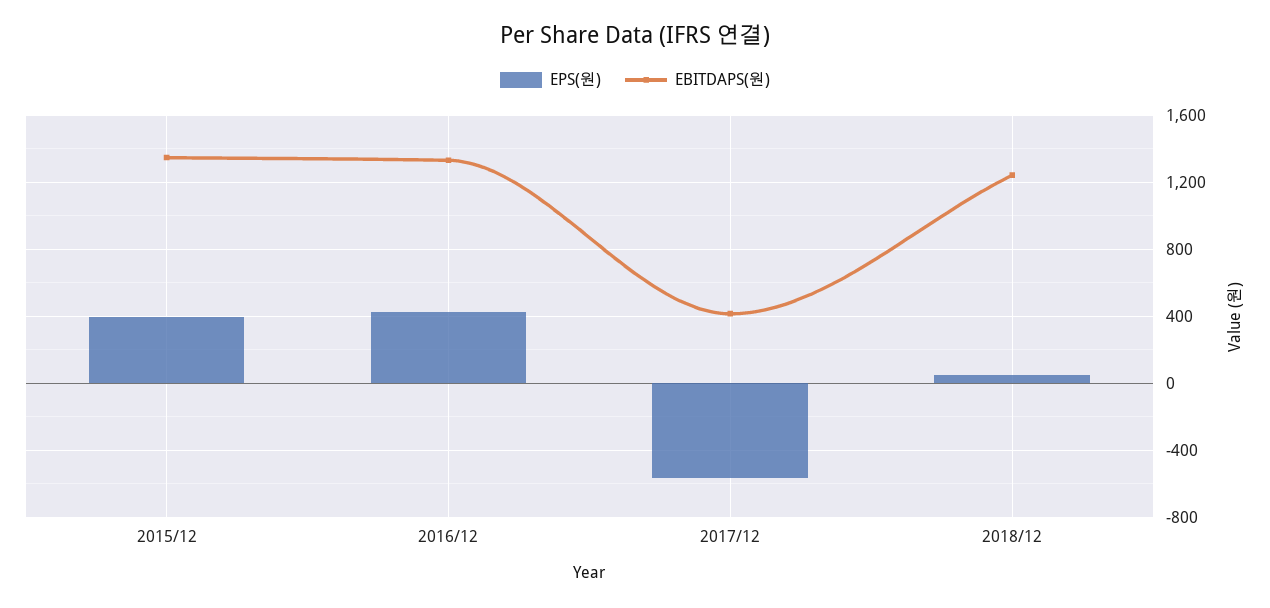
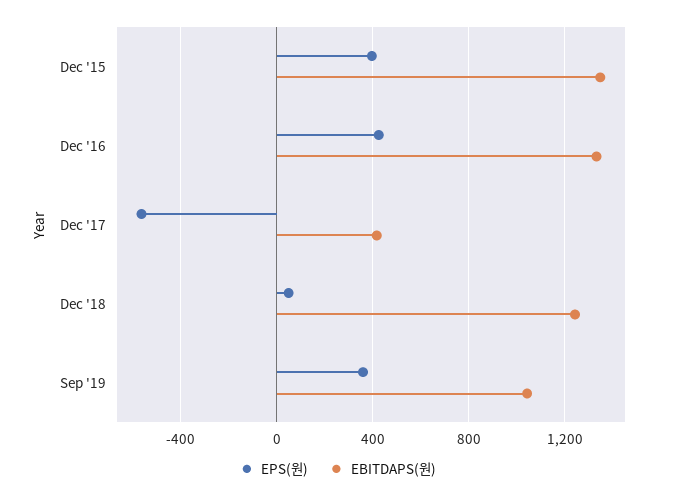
EPS(원), Sep '19: none -> 350
EBITDAPS(원), Sep '19: none -> 1050

